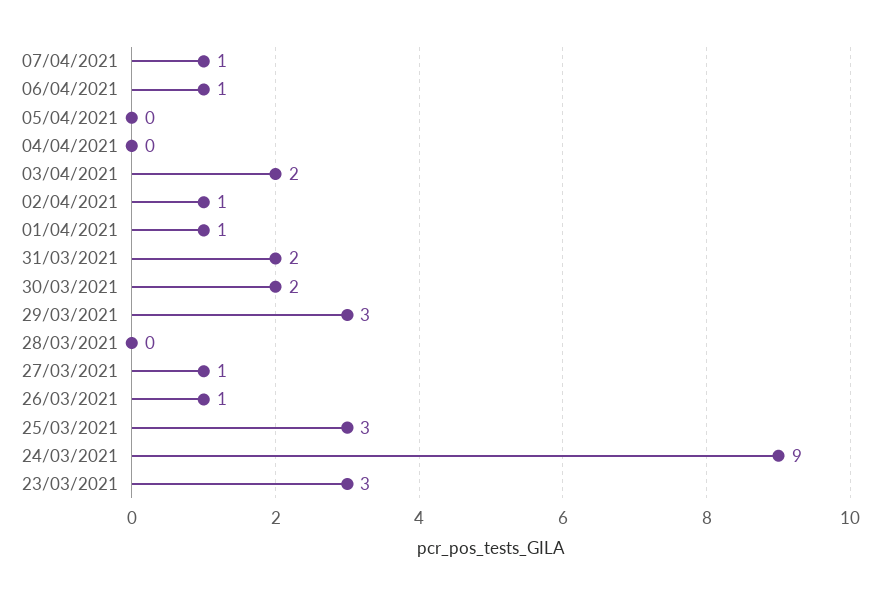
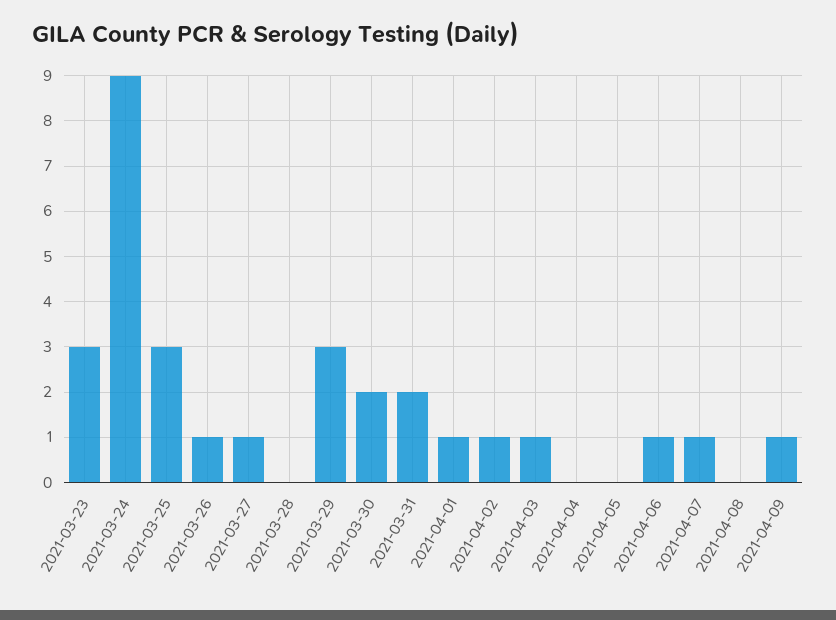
03/04/2021: 2 -> 1
2021-04-08: none -> 0
2021-04-09: none -> 1

